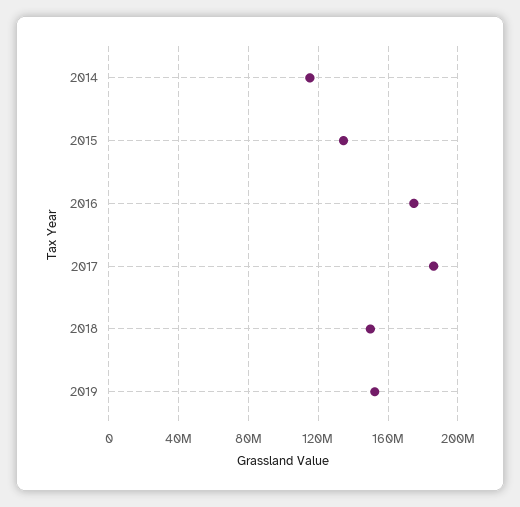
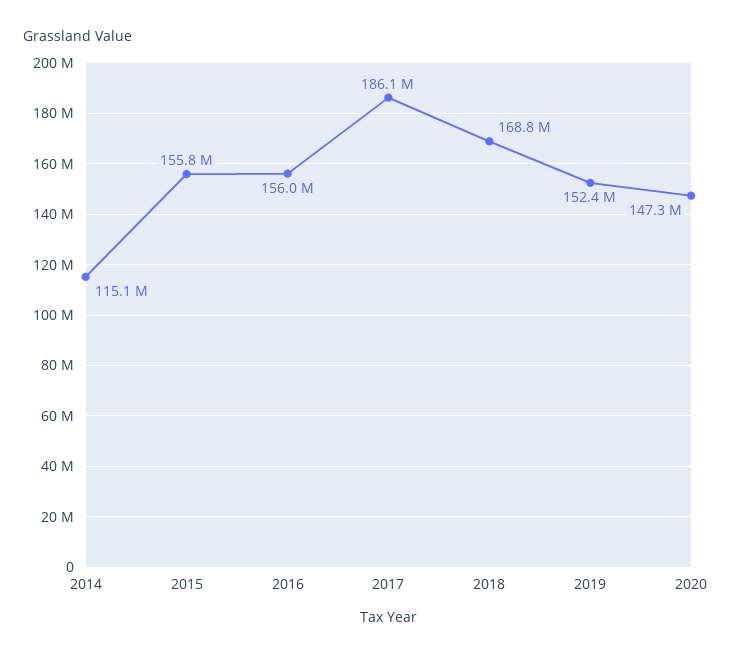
2015: 135000000 -> 155800000
2016: 175000000 -> 156000000
2018: 150000000 -> 168800000
2020: none -> 147300000

